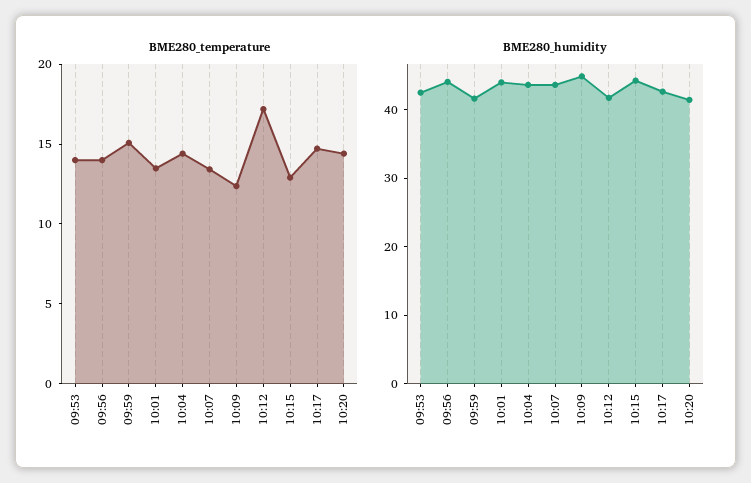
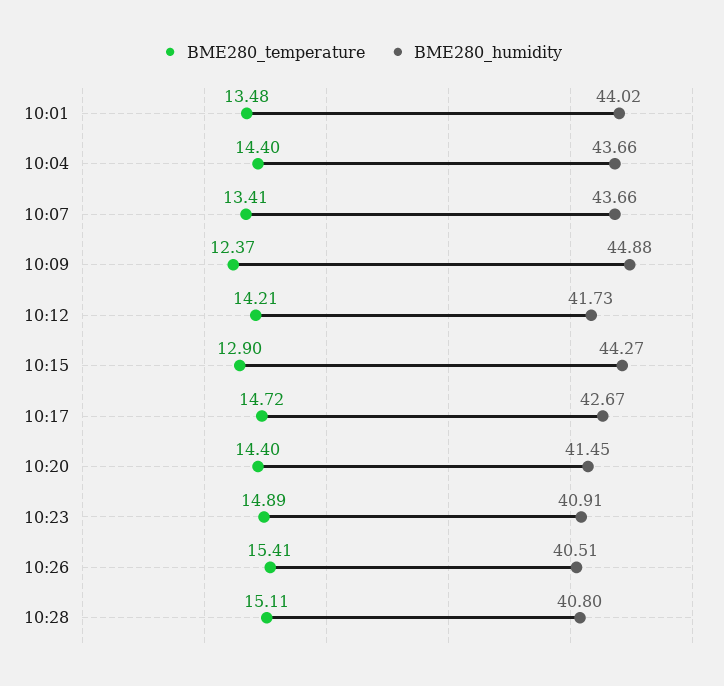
BME280_temperature, 09:53: 14 -> none
BME280_temperature, 09:56: 14 -> none
BME280_temperature, 09:59: 15 -> none
BME280_temperature, 10:12: 17 -> 14.21
BME280_humidity, 09:53: 42 -> none
BME280_humidity, 09:56: 44 -> none
BME280_humidity, 09:59: 42 -> none
BME280_temperature, 10:23: none -> 14.89
BME280_humidity, 10:23: none -> 40.91
BME280_temperature, 10:26: none -> 15.41
BME280_humidity, 10:26: none -> 40.51
BME280_temperature, 10:28: none -> 15.11
BME280_humidity, 10:28: none -> 40.8

